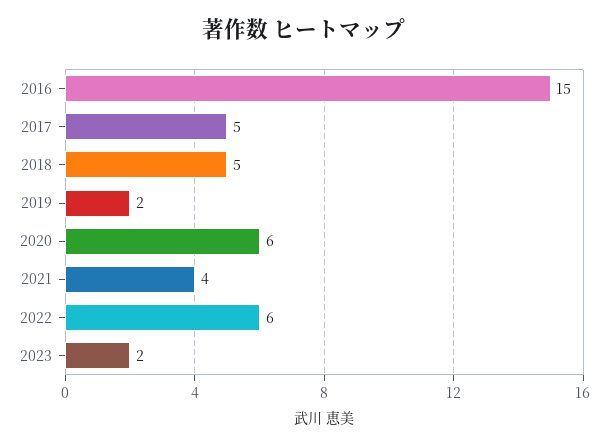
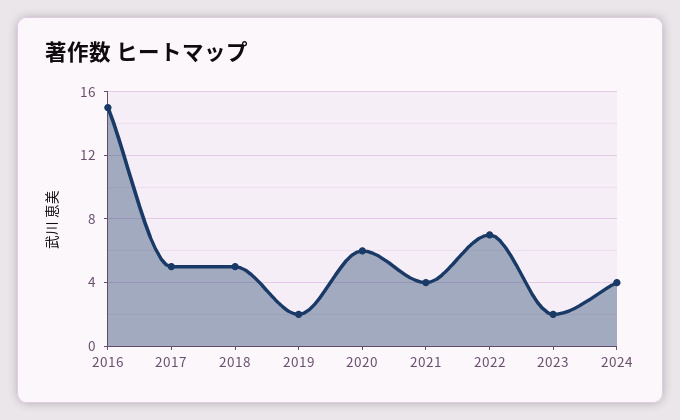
2022: 6 -> 7
2024: none -> 4

